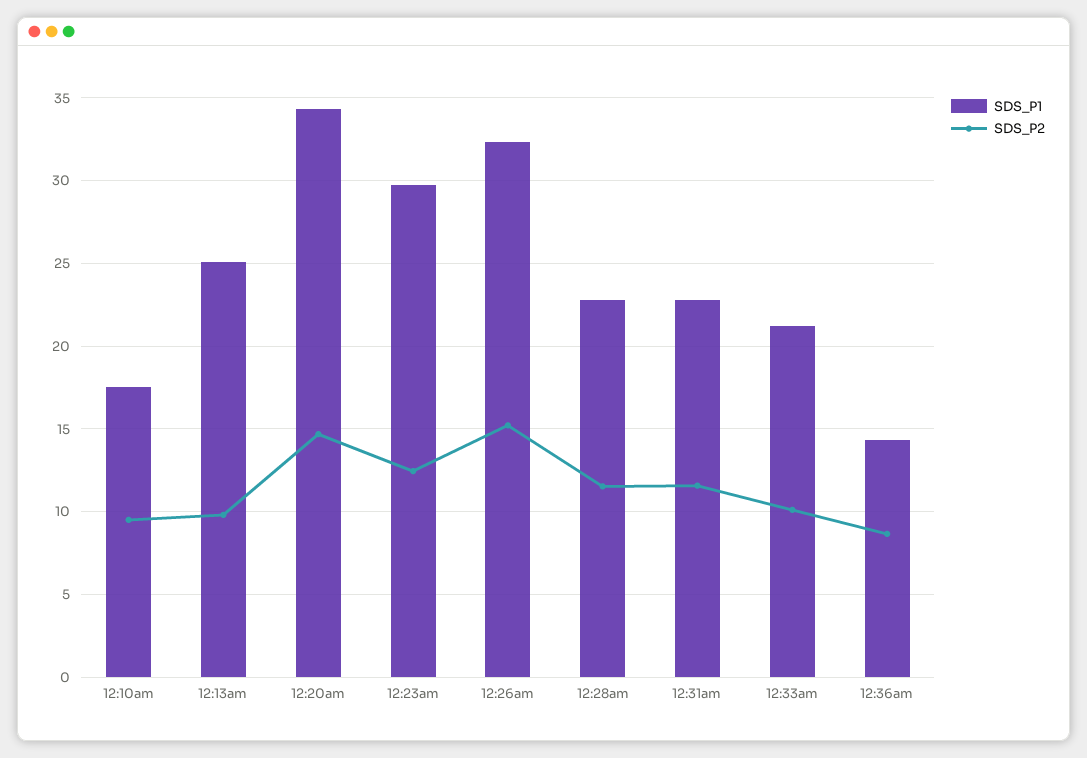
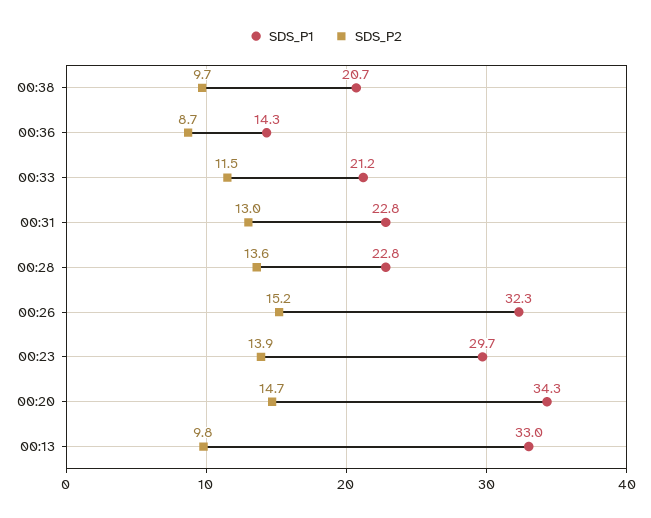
SDS_P1, 12:10am: 17.5 -> none
SDS_P2, 12:10am: 9.5 -> none
SDS_P1, 12:13am: 25 -> 33
SDS_P2, 12:23am: 12.5 -> 13.9
SDS_P2, 12:28am: 11.5 -> 13.6
SDS_P2, 12:31am: 11.5 -> 13
SDS_P2, 12:33am: 10 -> 11.5
SDS_P1, 00:38: none -> 20.7
SDS_P2, 00:38: none -> 9.7

